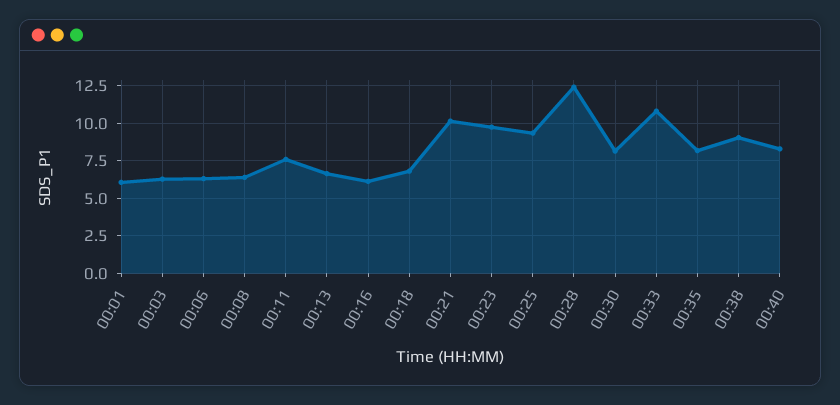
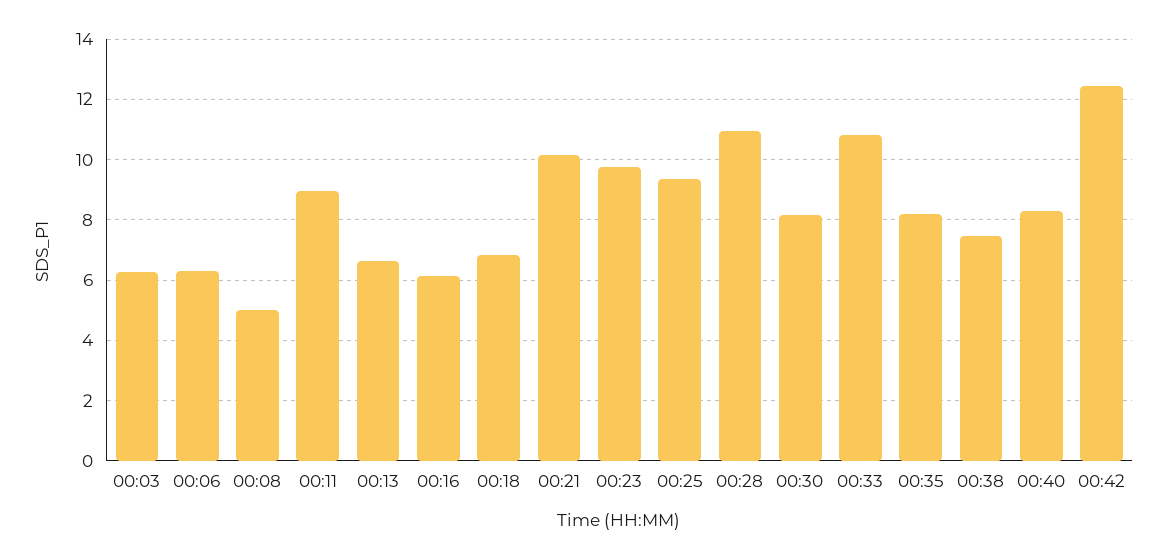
00:01: 6 -> none
00:08: 6.5 -> 5
00:11: 7.5 -> 9
00:28: 12.5 -> 11
00:38: 9 -> 7.4
00:42: none -> 12.4

